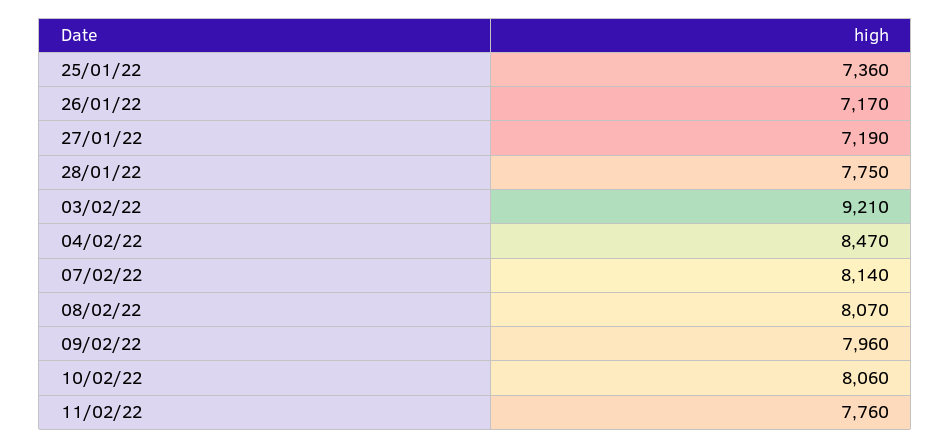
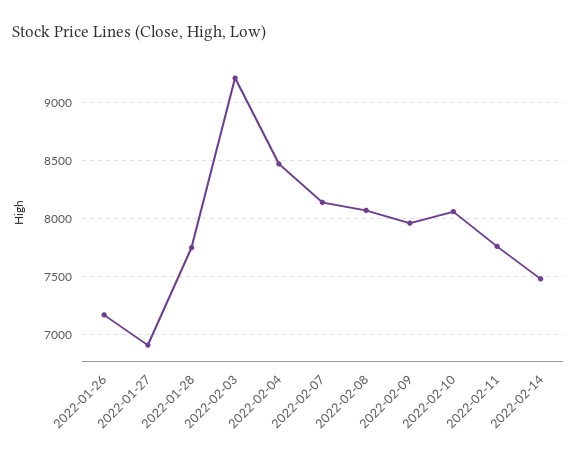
25/01/22: 7360 -> none
27/01/22: 7190 -> 6900
2022-02-14: none -> 7500

